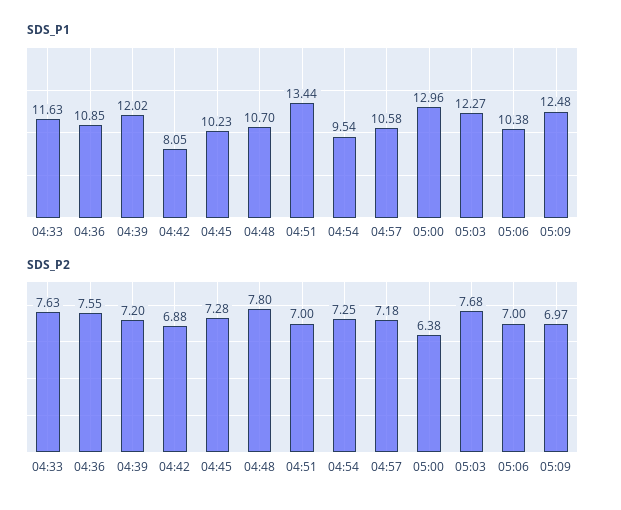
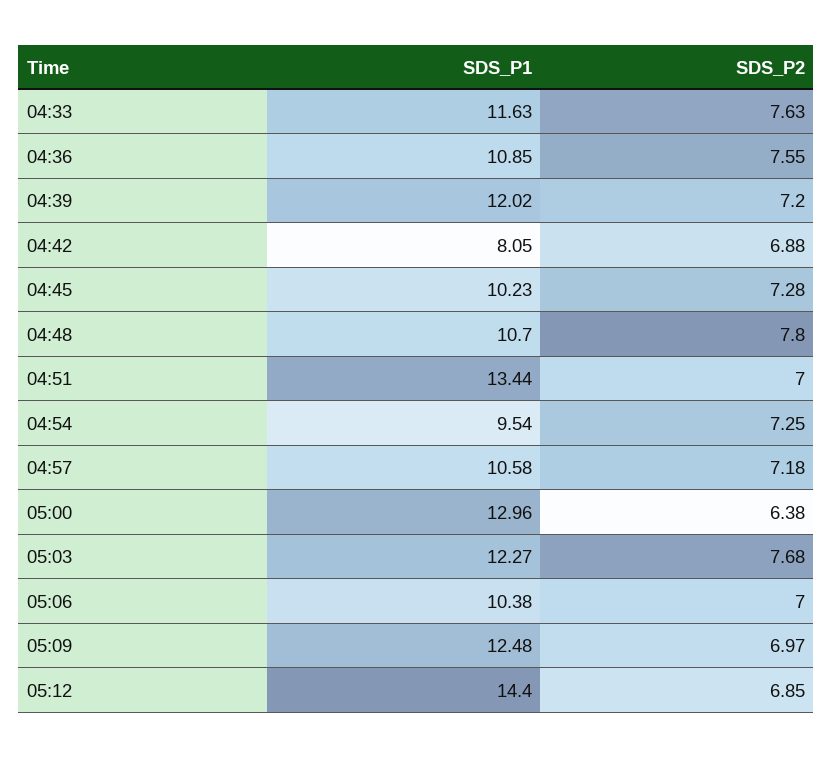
SDS_P1, 05:12: none -> 14.4
SDS_P2, 05:12: none -> 6.85

